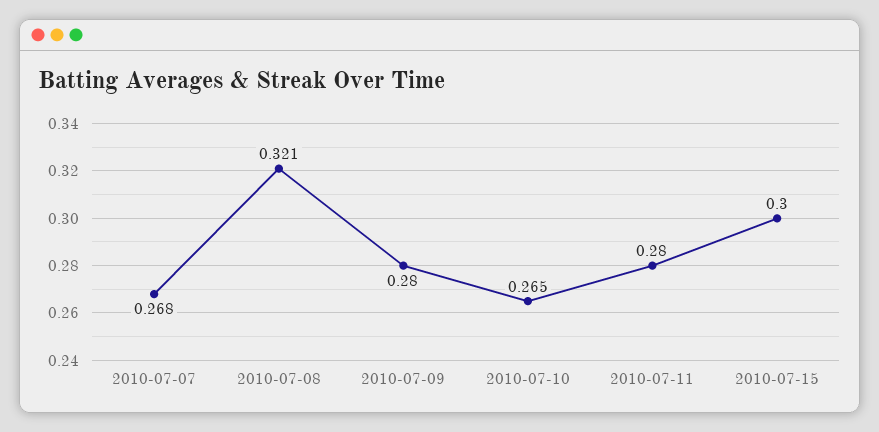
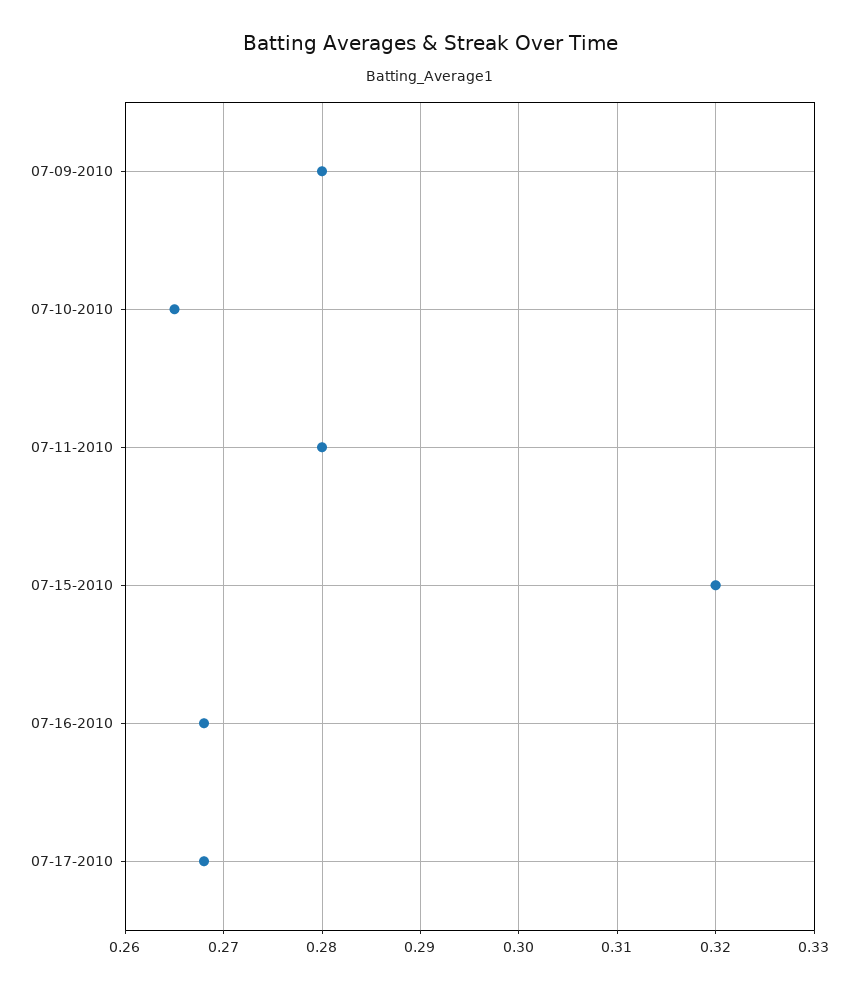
2010-07-07: 0.268 -> none
2010-07-08: 0.321 -> none
2010-07-15: 0.3 -> 0.32
07-16-2010: none -> 0.268
07-17-2010: none -> 0.268

